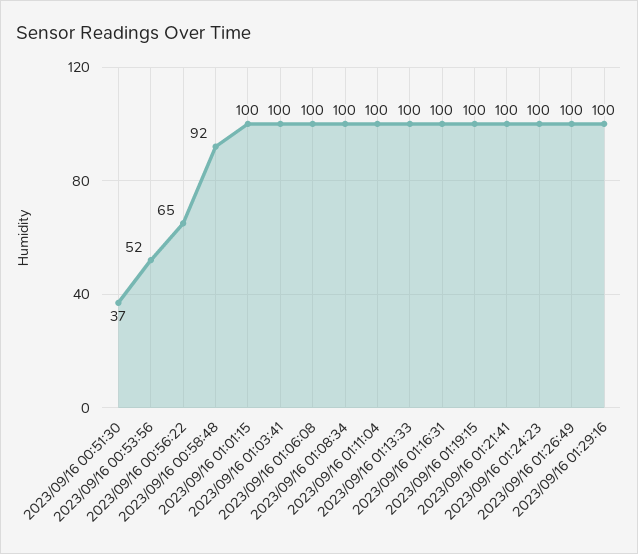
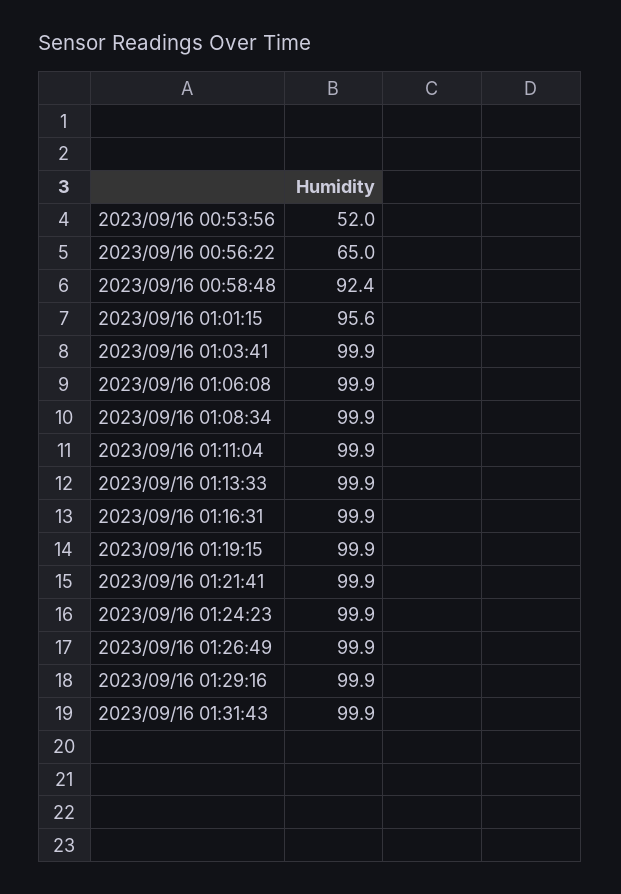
2023/09/16 00:51:30: 37 -> none
2023/09/16 01:01:15: 100 -> 95.6
2023/09/16 01:31:43: none -> 99.9

